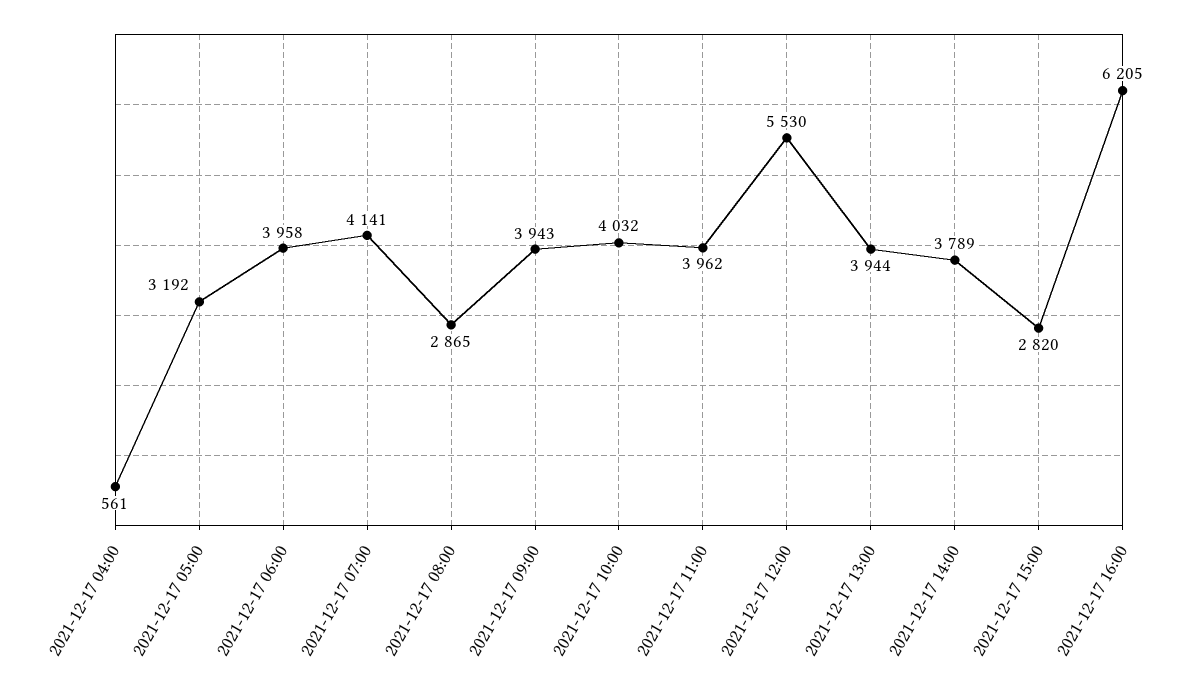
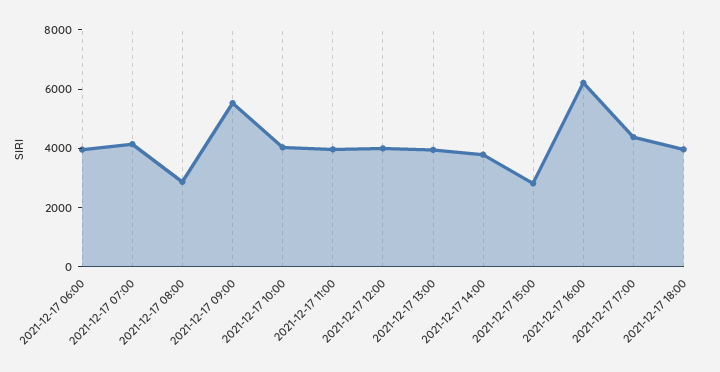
2021-12-17 04:00: 561 -> none
2021-12-17 05:00: 3192 -> none
2021-12-17 09:00: 3943 -> 5500
2021-12-17 12:00: 5530 -> 4000
2021-12-17 17:00: none -> 4500
2021-12-17 18:00: none -> 4000

